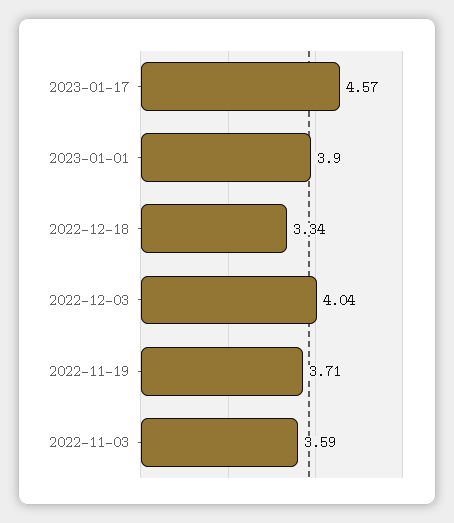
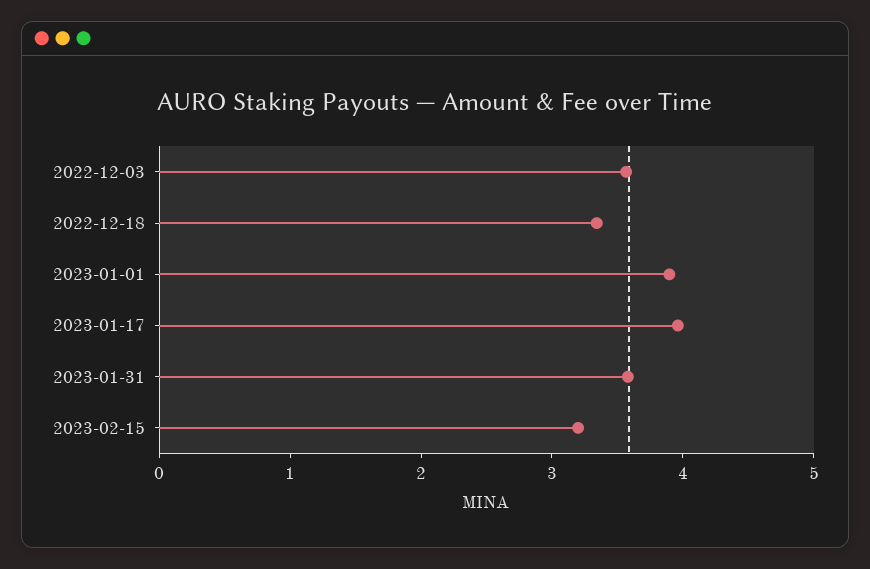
2023-01-17: 4.57 -> 4
2022-12-03: 4.04 -> 3.6
2022-11-19: 3.71 -> none
2022-11-03: 3.59 -> none
2023-01-31: none -> 3.6
2023-02-15: none -> 3.2

